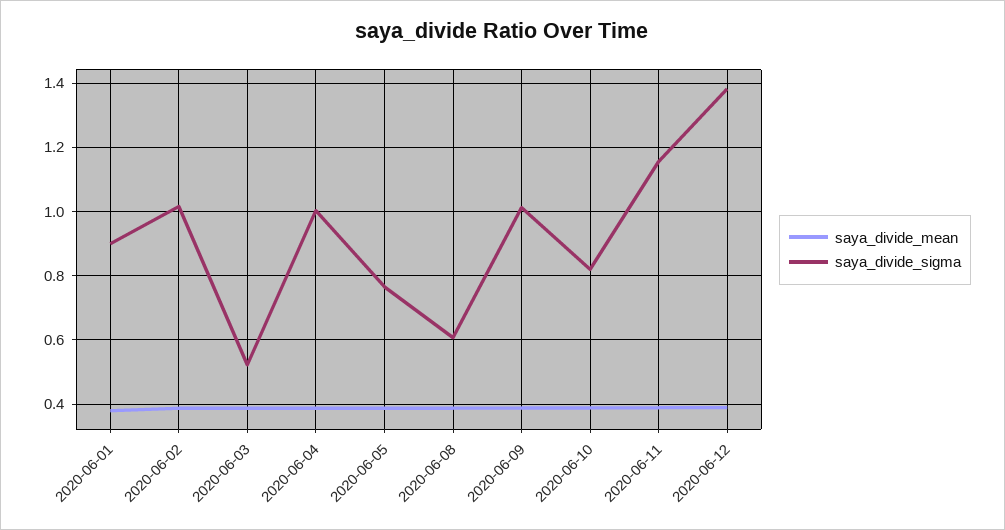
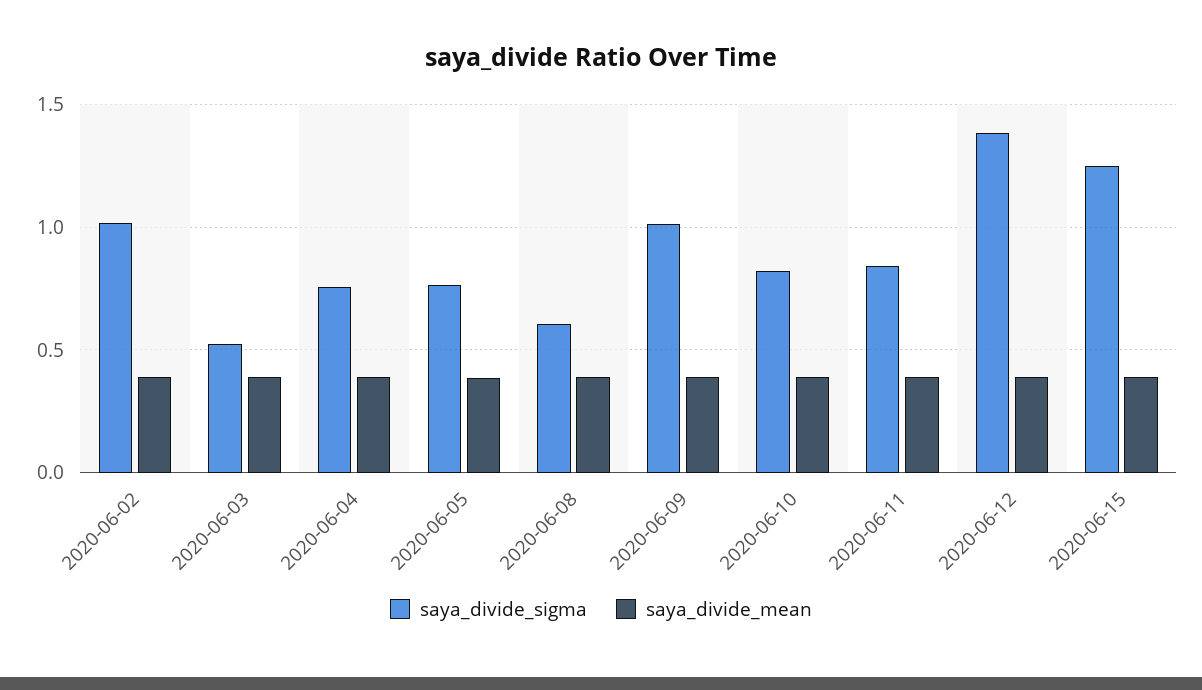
saya_divide_mean, 2020-06-01: 0.38 -> none
saya_divide_sigma, 2020-06-01: 0.9 -> none
saya_divide_sigma, 2020-06-04: 1 -> 0.75
saya_divide_sigma, 2020-06-11: 1.16 -> 0.85
saya_divide_sigma, 2020-06-15: none -> 1.25
saya_divide_mean, 2020-06-15: none -> 0.4

